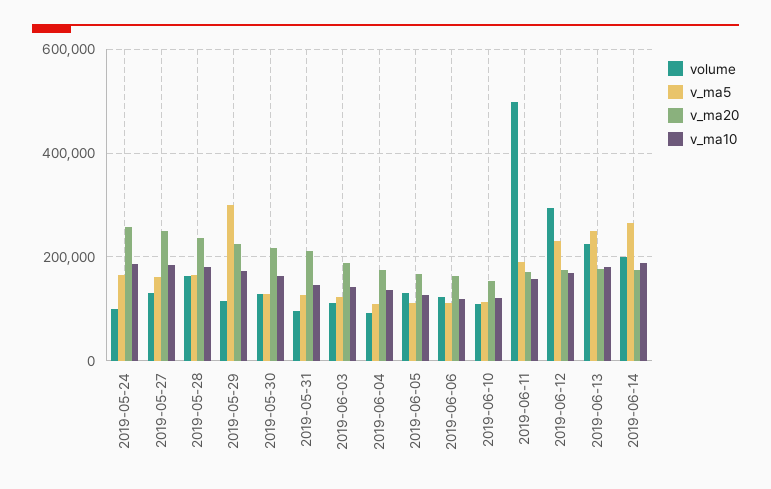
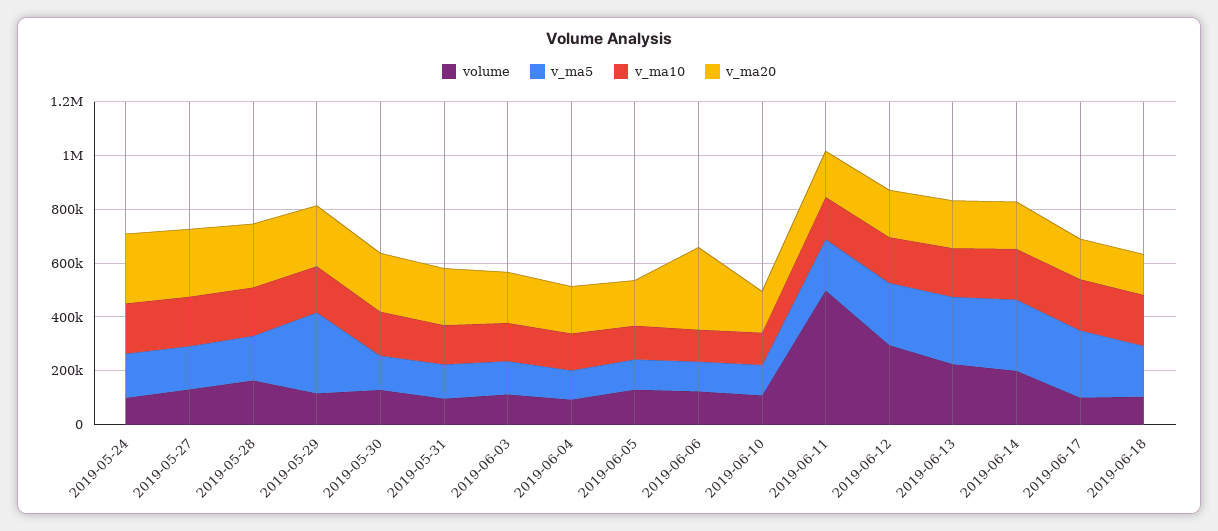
v_ma20, 2019-06-06: 160000 -> 300000
volume, 2019-06-17: none -> 100000
v_ma5, 2019-06-17: none -> 250000
v_ma10, 2019-06-17: none -> 200000
v_ma20, 2019-06-17: none -> 150000
volume, 2019-06-18: none -> 100000
v_ma5, 2019-06-18: none -> 200000
v_ma10, 2019-06-18: none -> 200000
v_ma20, 2019-06-18: none -> 150000

